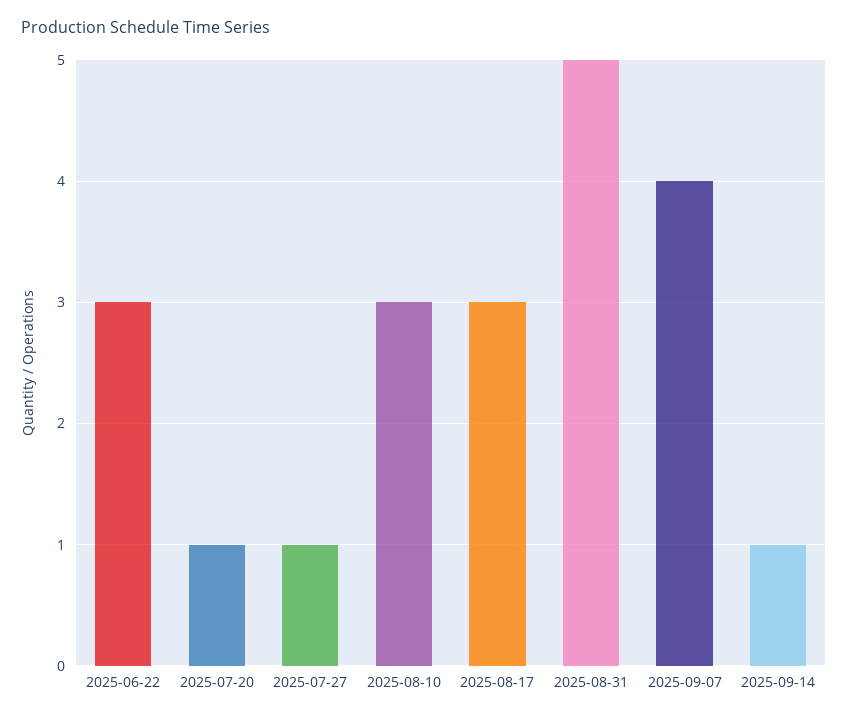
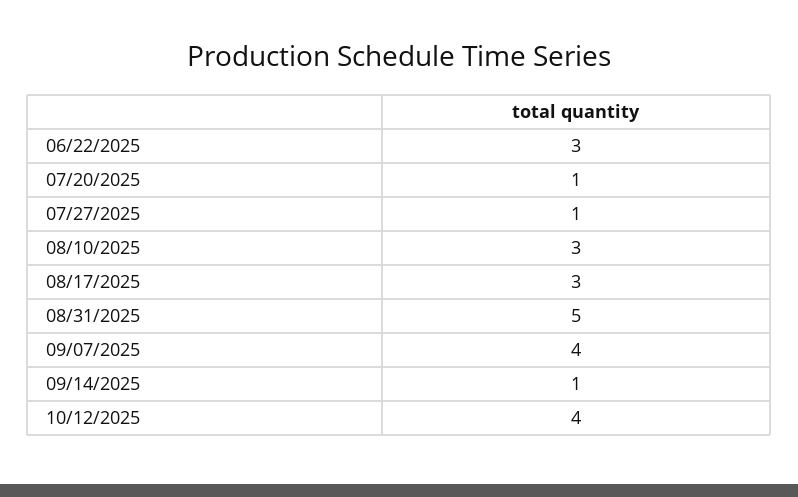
10/12/2025: none -> 4

